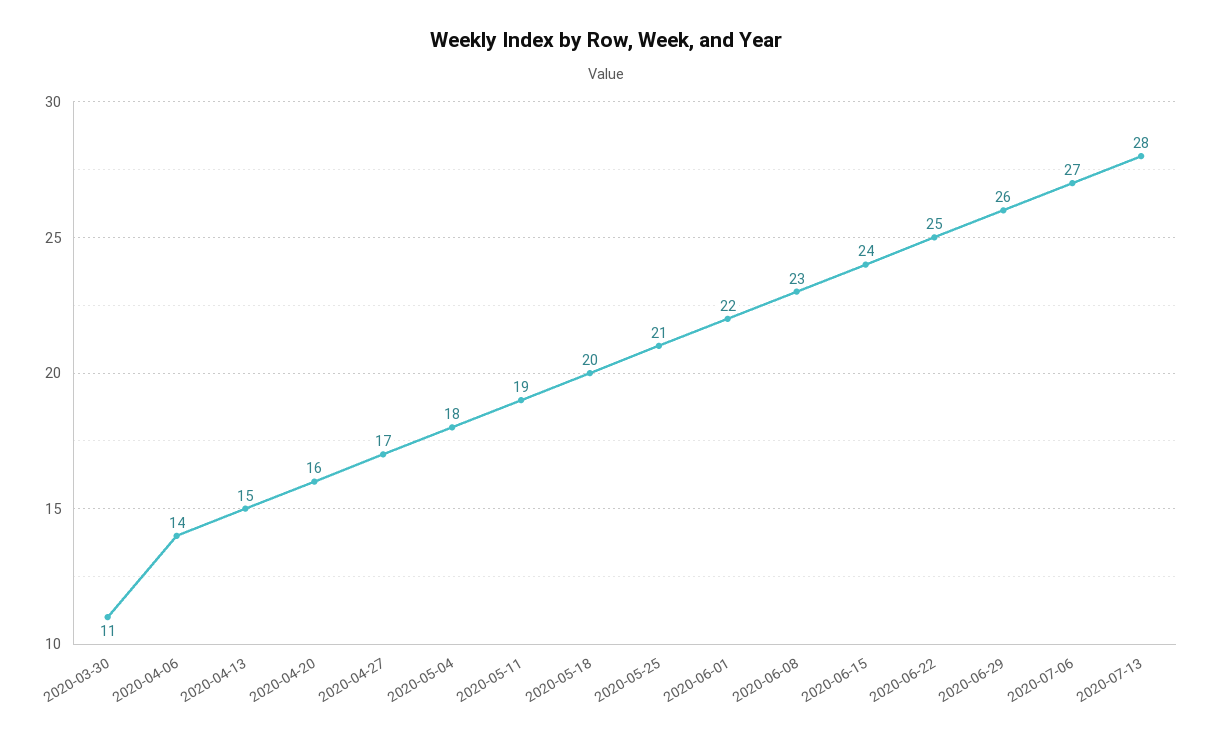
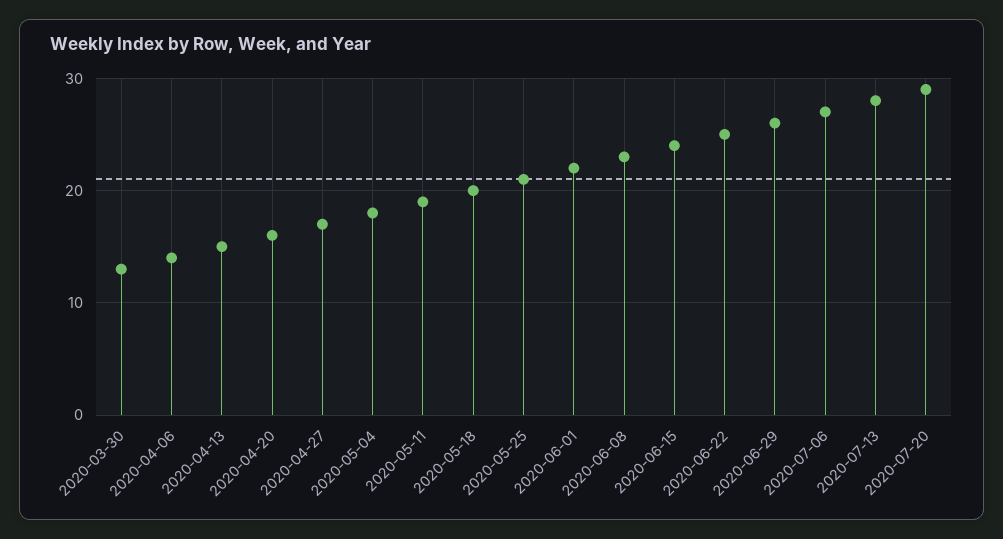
2020-03-30: 11 -> 13
2020-07-20: none -> 29

